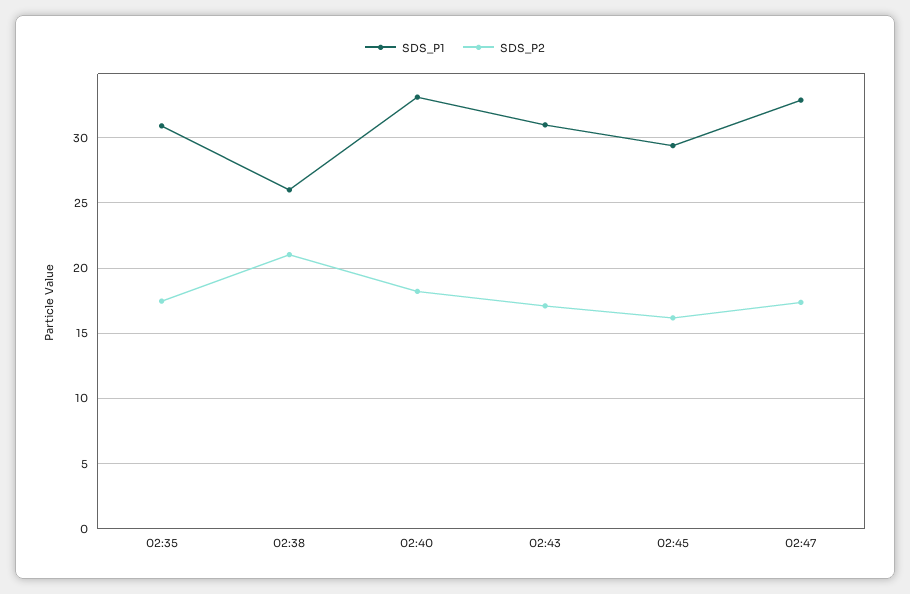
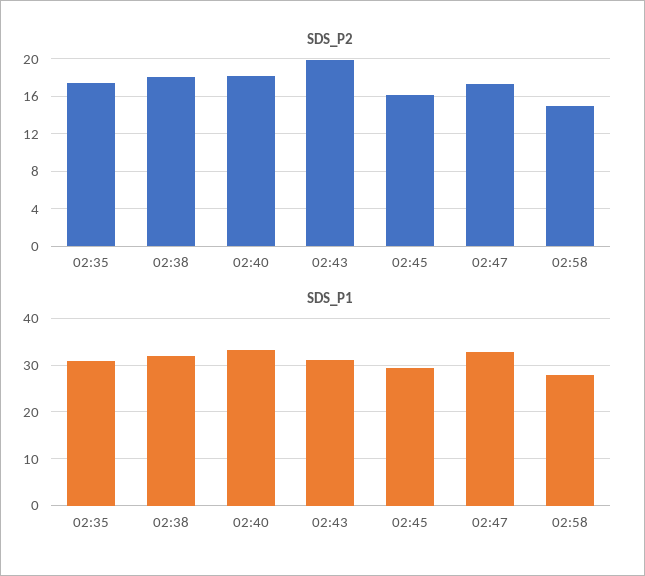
SDS_P1, 02:38: 26 -> 32
SDS_P2, 02:38: 21 -> 18
SDS_P2, 02:43: 17 -> 20
SDS_P2, 02:58: none -> 15
SDS_P1, 02:58: none -> 28

